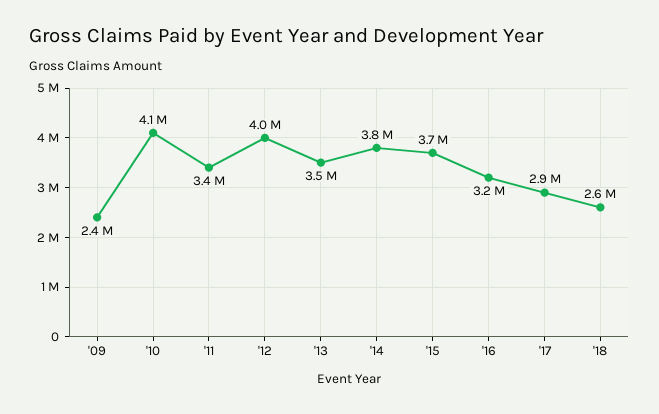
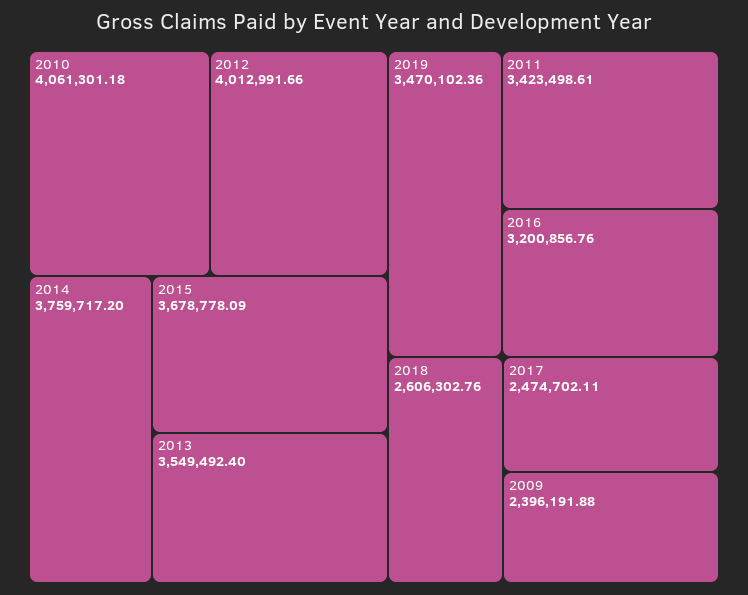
'17: 2900000 -> 2474702.11
2019: none -> 3470102.36

